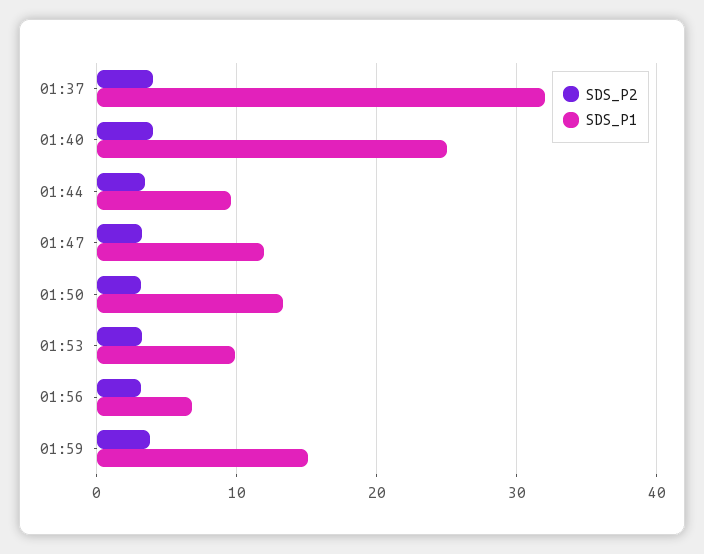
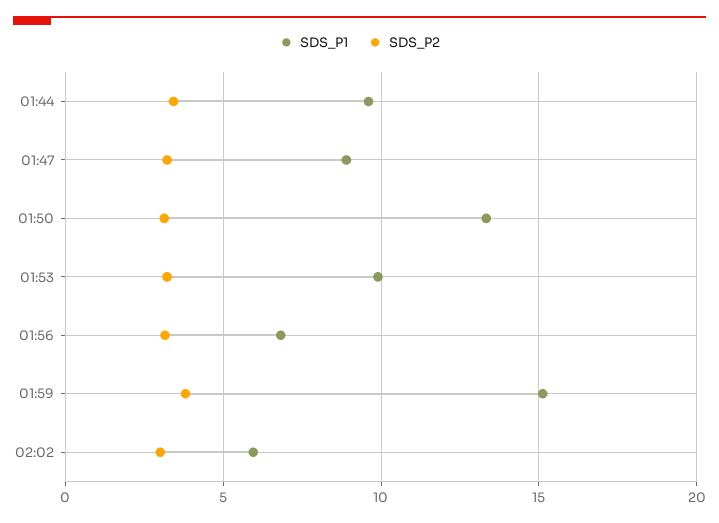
SDS_P2, 01:37: 4 -> none
SDS_P1, 01:37: 32 -> none
SDS_P2, 01:40: 4 -> none
SDS_P1, 01:40: 25 -> none
SDS_P1, 01:47: 12 -> 9
SDS_P1, 02:02: none -> 6
SDS_P2, 02:02: none -> 3

